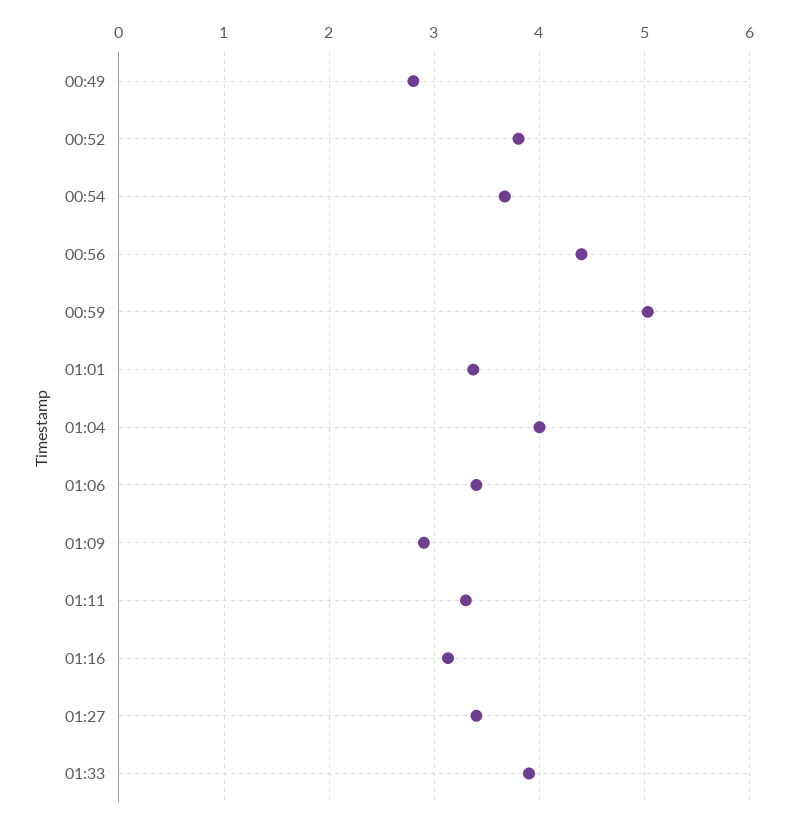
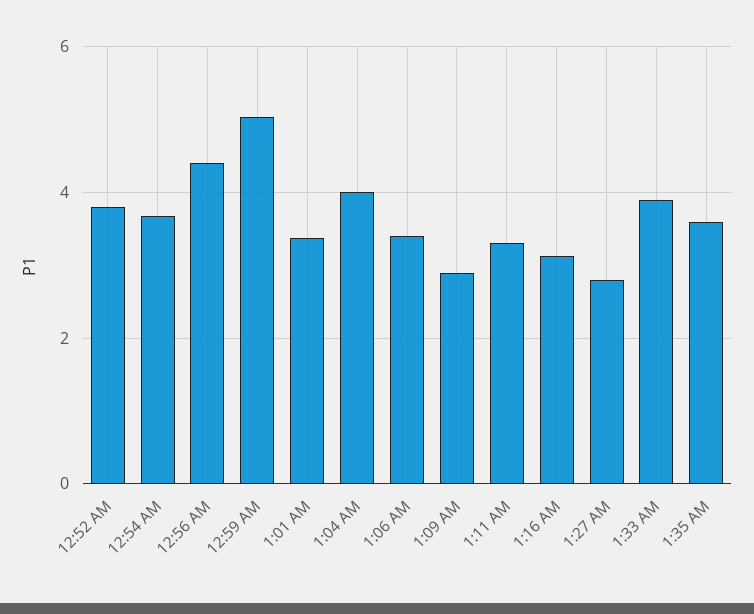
00:49: 2.8 -> none
01:27: 3.4 -> 2.8
1:35 AM: none -> 3.6

